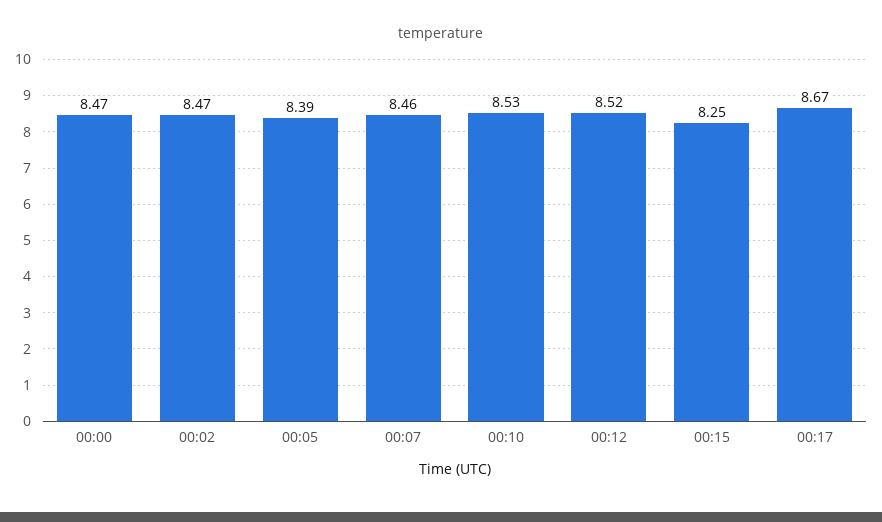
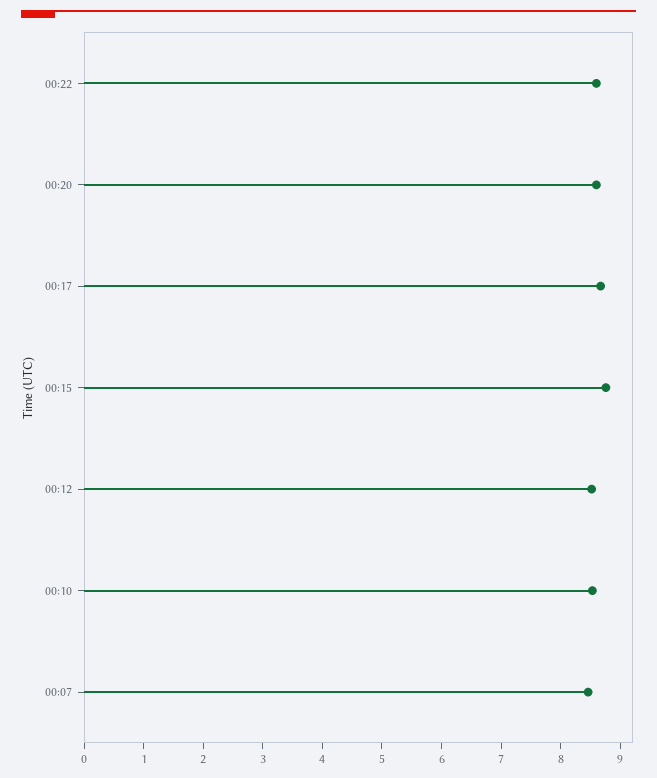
00:00: 8.47 -> none
00:02: 8.47 -> none
00:05: 8.39 -> none
00:15: 8.25 -> 8.8
00:22: none -> 8.6
00:20: none -> 8.6

